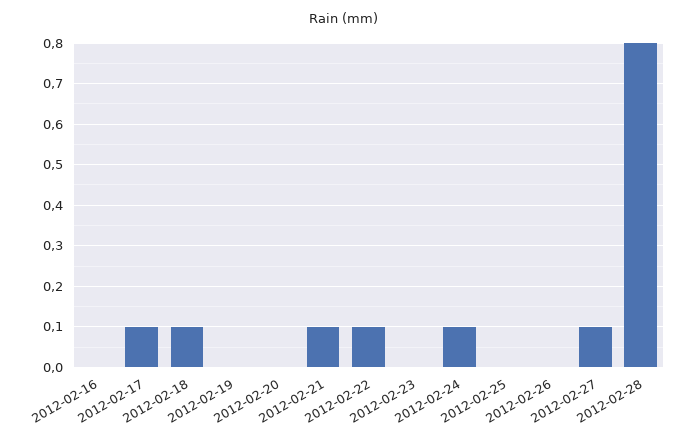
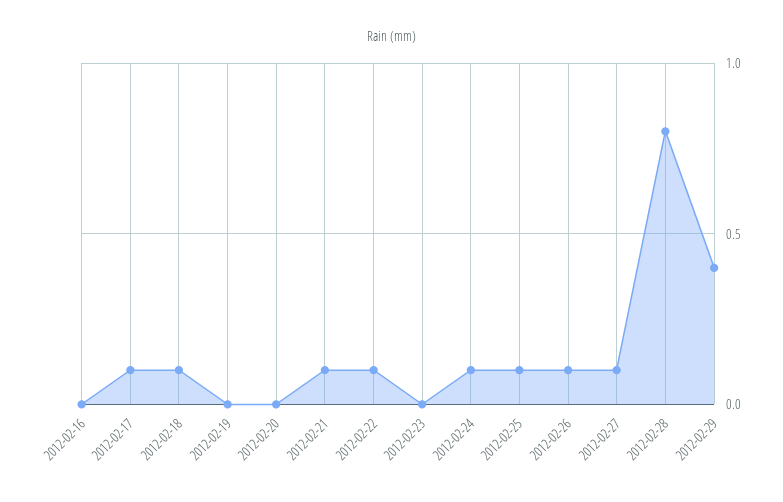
2012-02-25: 0 -> 0.1
2012-02-26: 0 -> 0.1
2012-02-29: none -> 0.4

